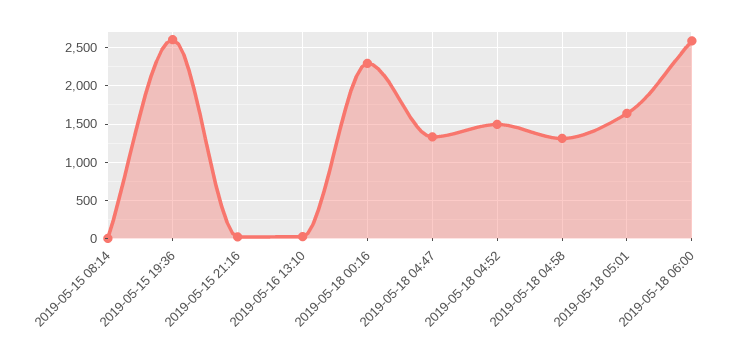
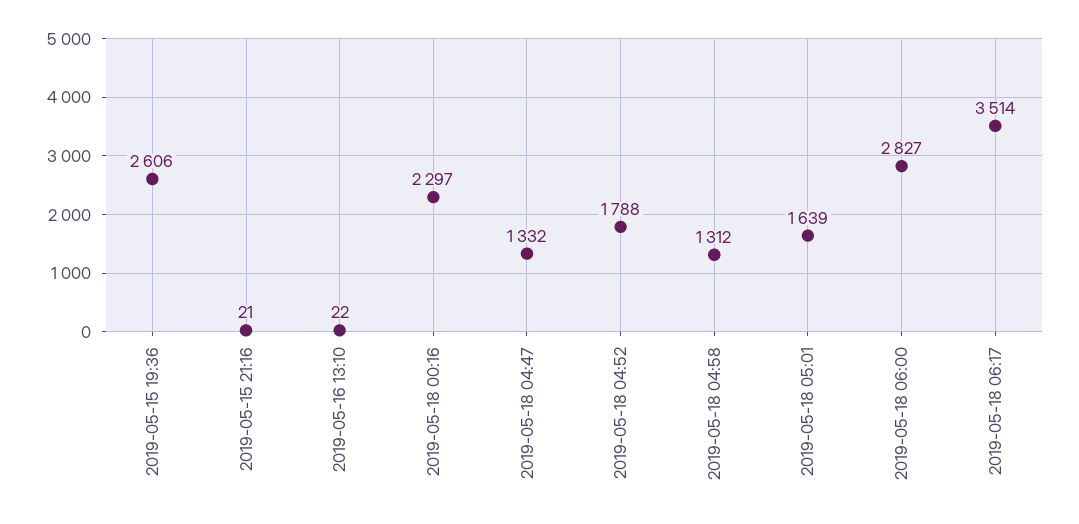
2019-05-15 08:14: 0 -> none
2019-05-18 04:52: 1500 -> 1788
2019-05-18 06:00: 2600 -> 2827
2019-05-18 06:17: none -> 3514

